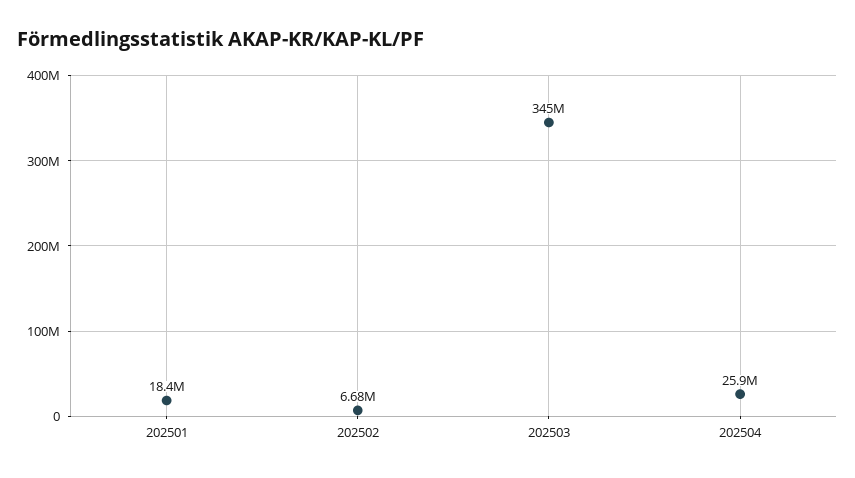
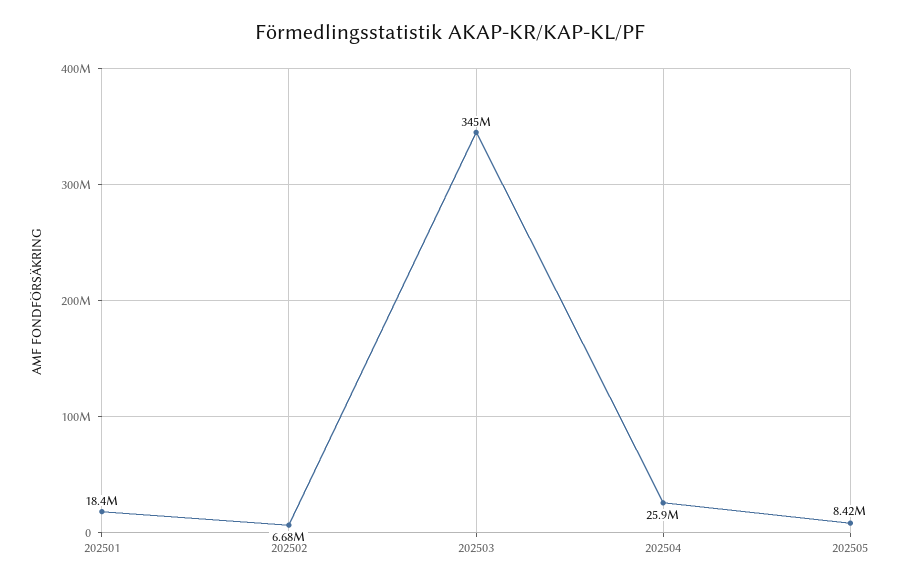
202505: none -> 8420000

